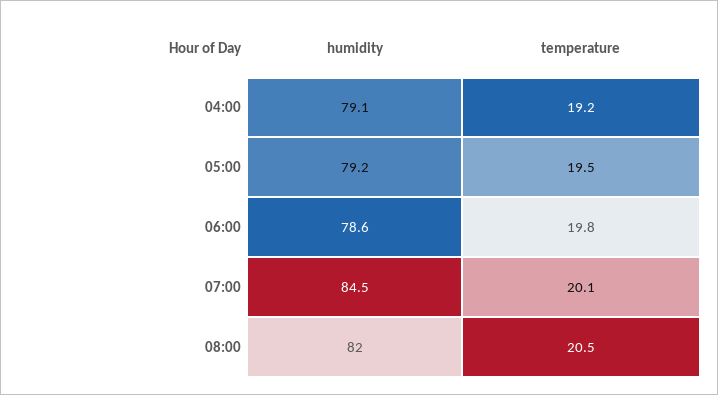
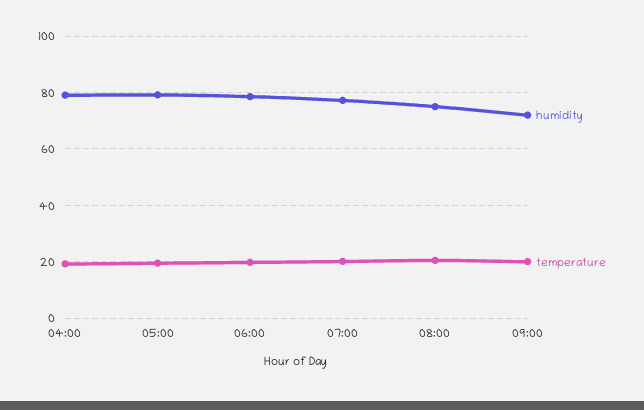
humidity, 07:00: 84.5 -> 77.5
humidity, 08:00: 82 -> 75
humidity, 09:00: none -> 72.5
temperature, 09:00: none -> 20

